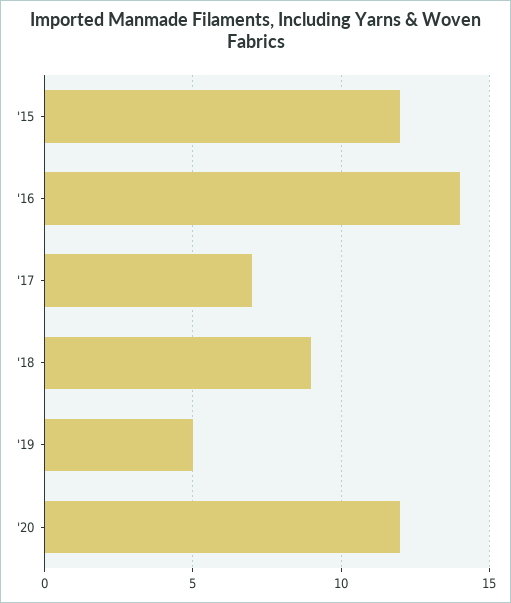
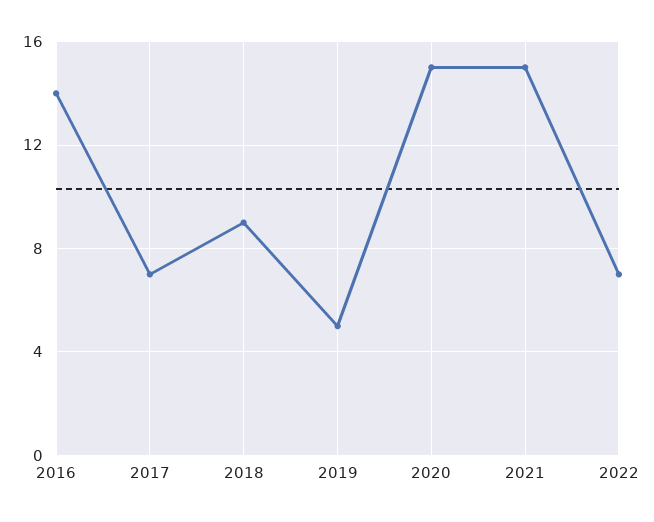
'15: 12 -> none
'20: 12 -> 15
2021: none -> 15
2022: none -> 7

